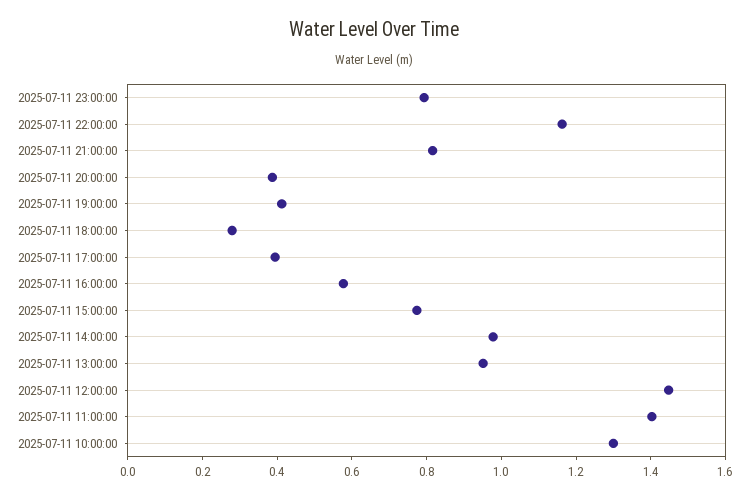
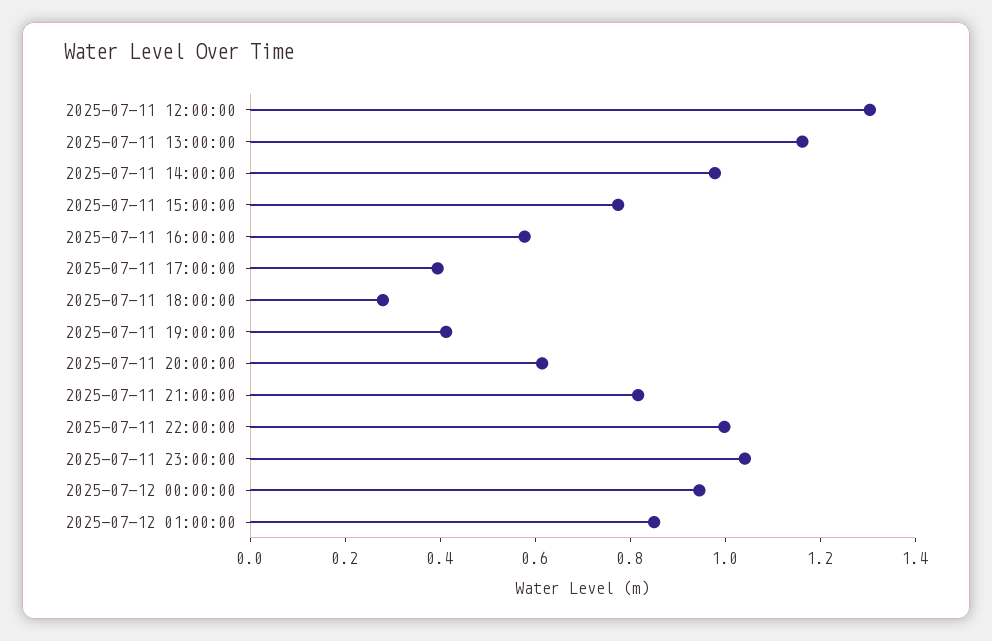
2025-07-11 23:00:00: 0.8 -> 1.05
2025-07-11 22:00:00: 1.15 -> 1
2025-07-11 20:00:00: 0.4 -> 0.6
2025-07-11 13:00:00: 0.95 -> 1.15
2025-07-11 12:00:00: 1.45 -> 1.3
2025-07-11 11:00:00: 1.4 -> none
2025-07-11 10:00:00: 1.3 -> none
2025-07-12 00:00:00: none -> 0.95
2025-07-12 01:00:00: none -> 0.85

